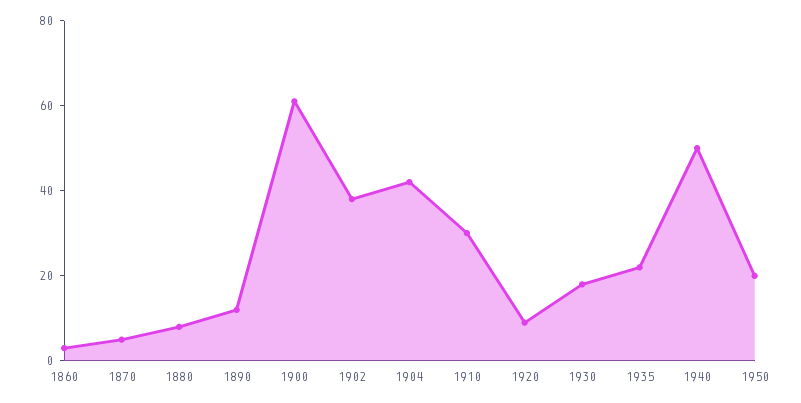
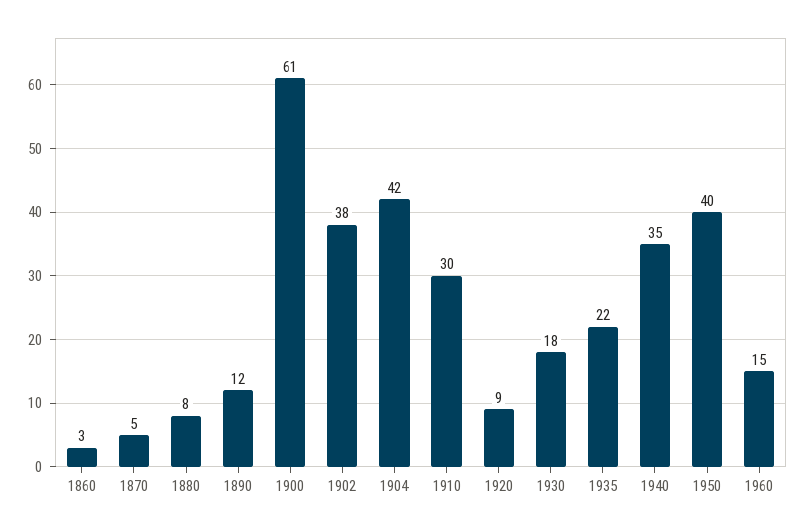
1940: 50 -> 35
1950: 20 -> 40
1960: none -> 15

